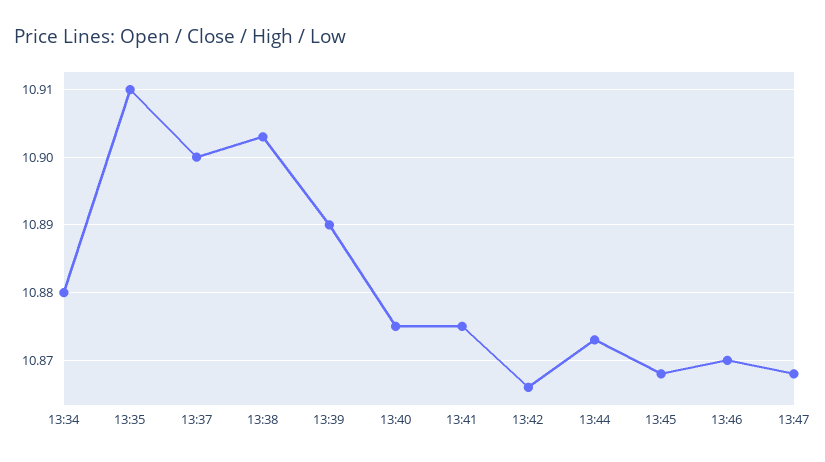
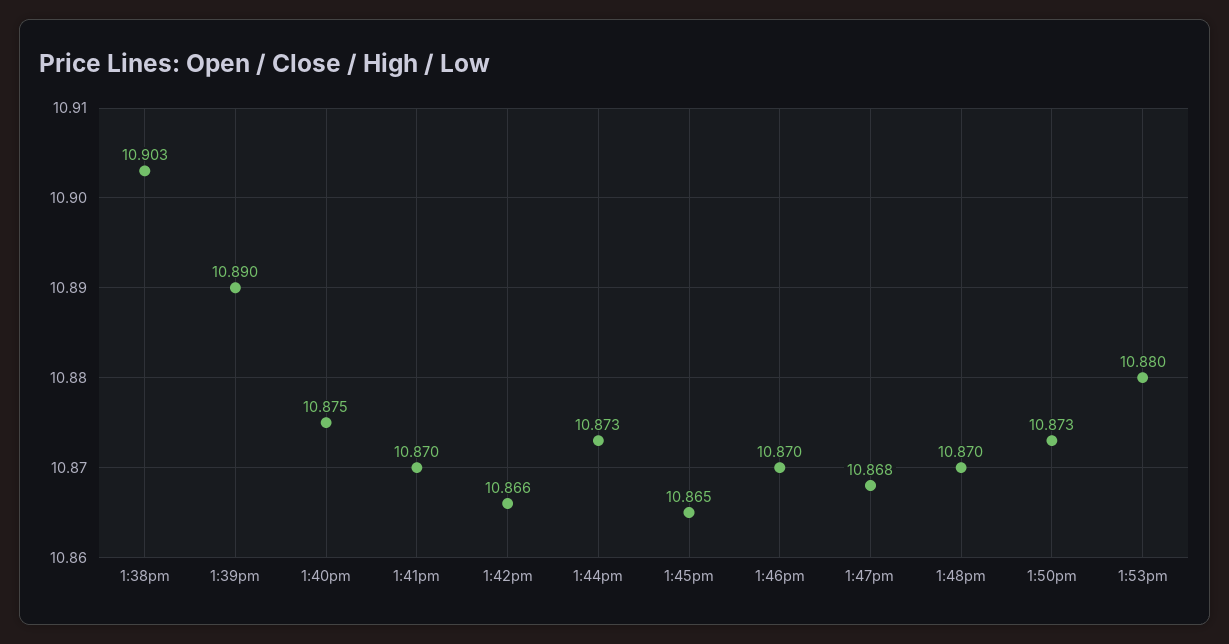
13:34: 10.88 -> none
13:35: 10.91 -> none
13:37: 10.9 -> none
13:41: 10.875 -> 10.87
13:45: 10.868 -> 10.865
1:48pm: none -> 10.87
1:50pm: none -> 10.873
1:53pm: none -> 10.88

